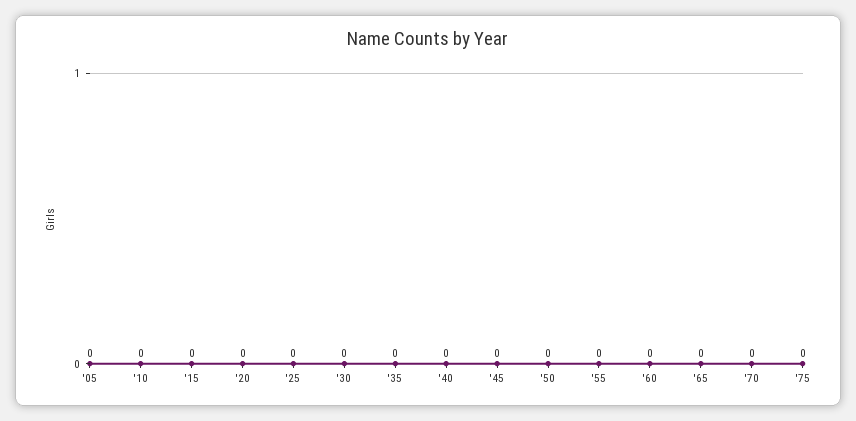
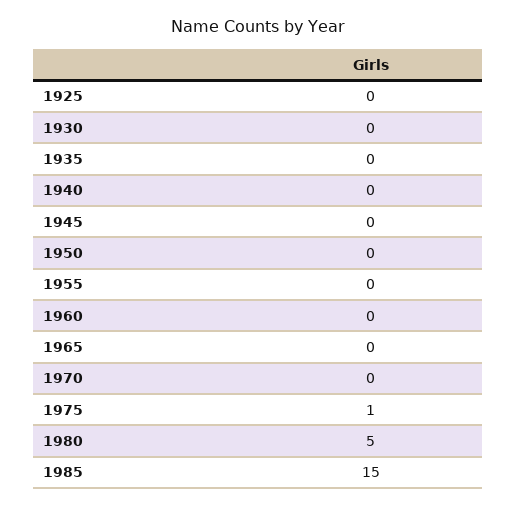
'05: 0 -> none
'10: 0 -> none
'15: 0 -> none
'20: 0 -> none
'75: 0 -> 1
1980: none -> 5
1985: none -> 15

